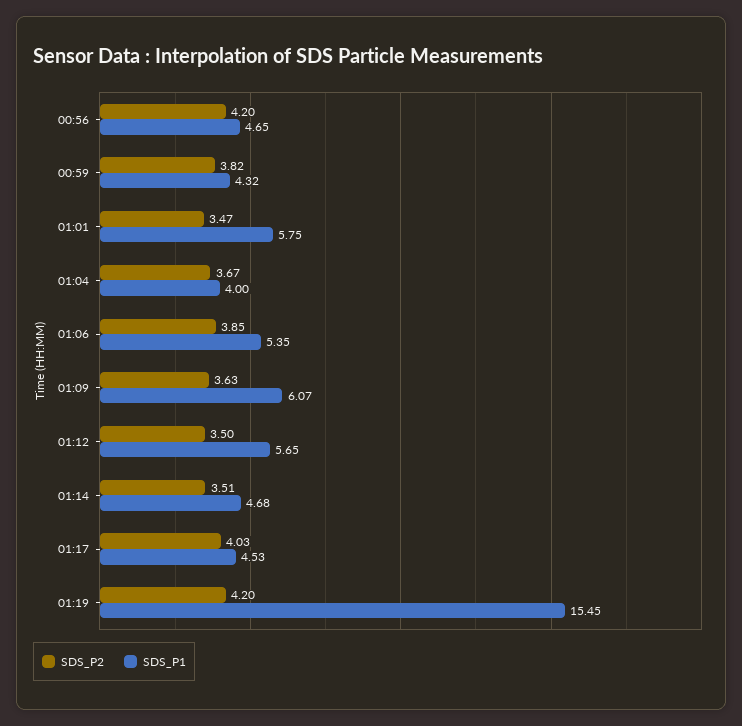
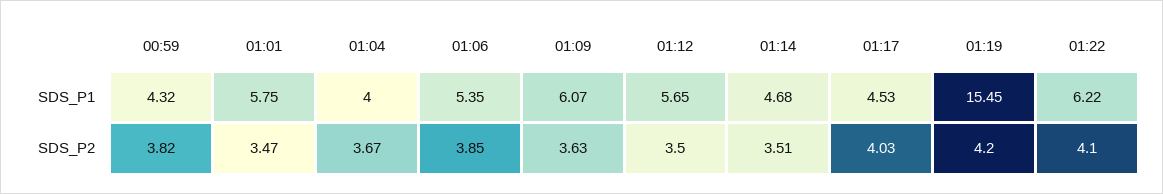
SDS_P2, 00:56: 4.2 -> none
SDS_P1, 00:56: 4.65 -> none
SDS_P1, 01:22: none -> 6.22
SDS_P2, 01:22: none -> 4.1

